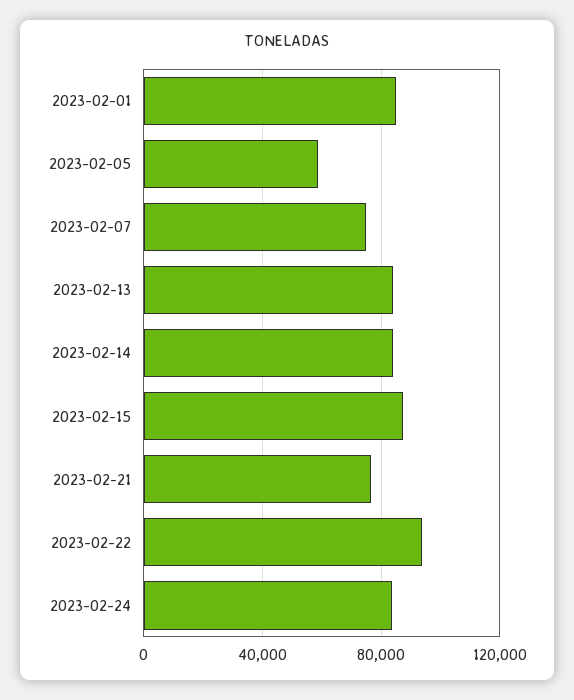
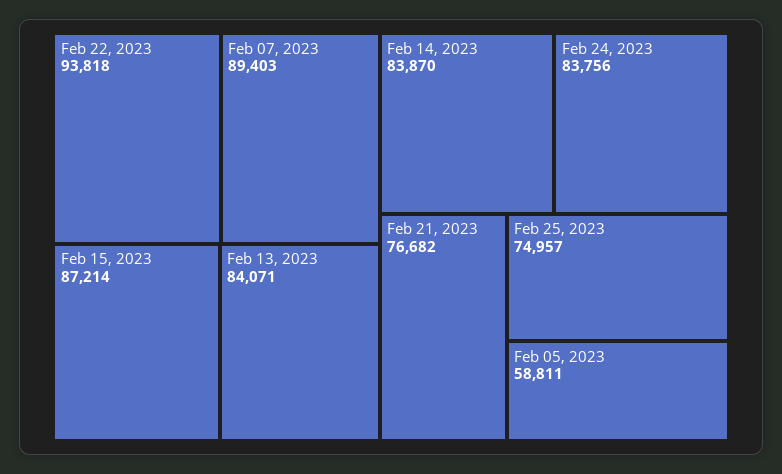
2023-02-01: 85000 -> none
2023-02-07: 75000 -> 89403
Feb 25, 2023: none -> 74957

